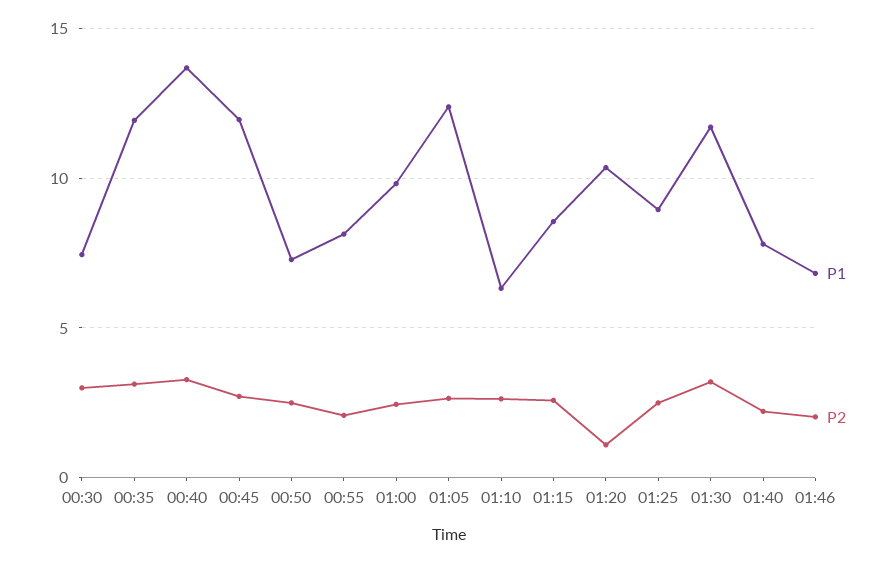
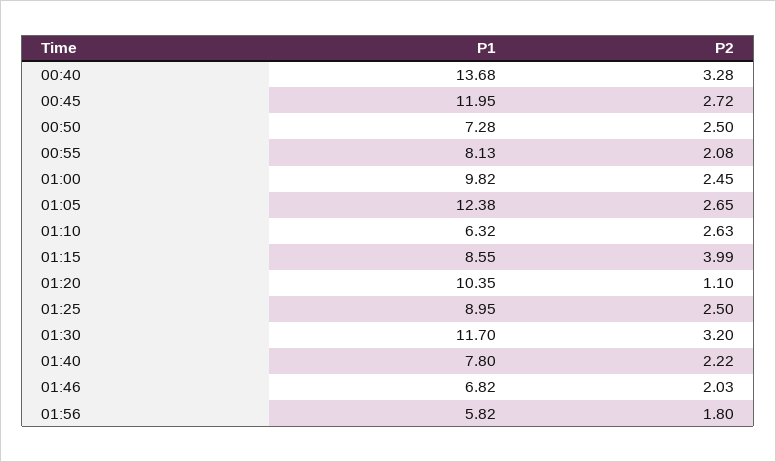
P1, 00:30: 7.5 -> none
P2, 00:30: 3 -> none
P1, 00:35: 12 -> none
P2, 00:35: 3 -> none
P2, 01:15: 2.5 -> 3.99
P1, 01:56: none -> 5.82
P2, 01:56: none -> 1.8

